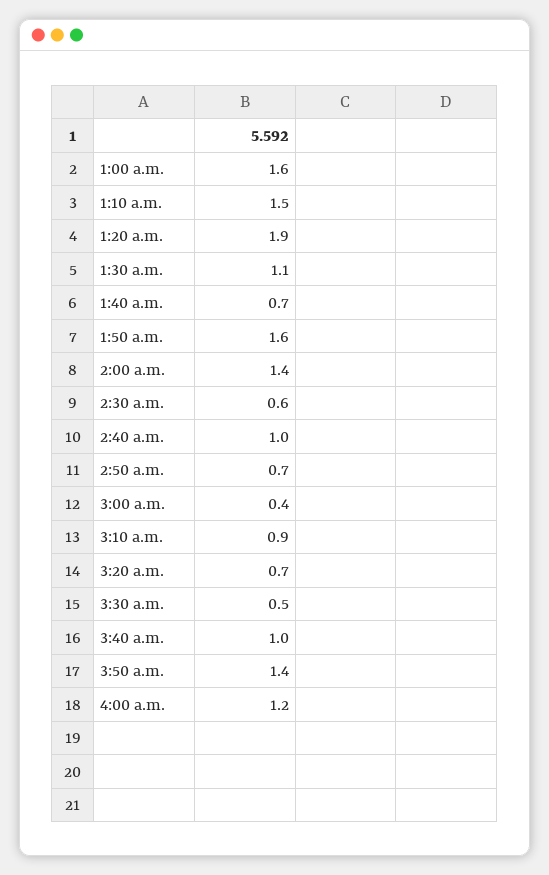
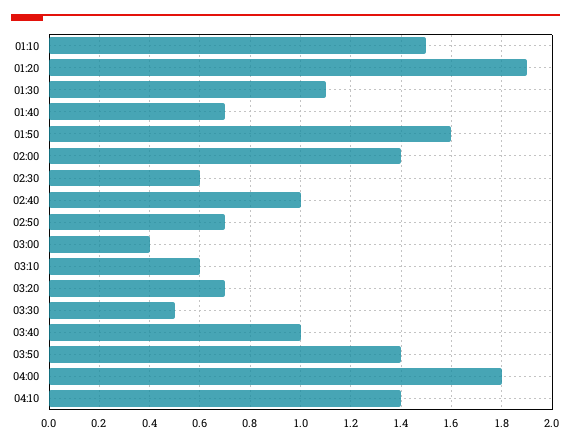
1:00 a.m.: 1.6 -> none
3:10 a.m.: 0.9 -> 0.6
4:00 a.m.: 1.2 -> 1.8
04:10: none -> 1.4

